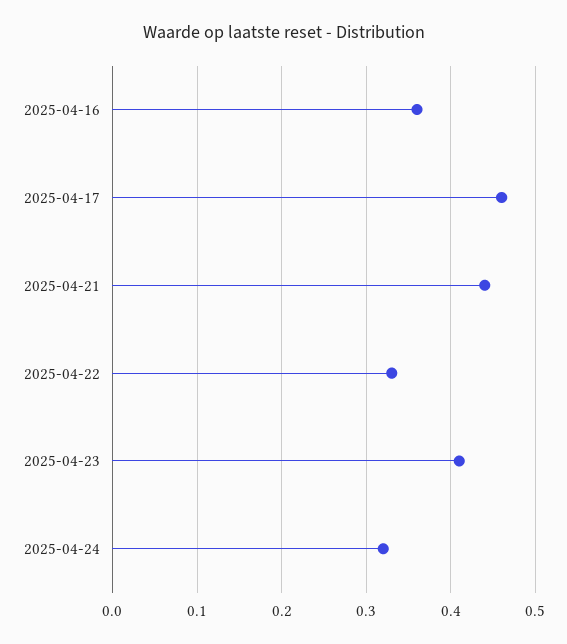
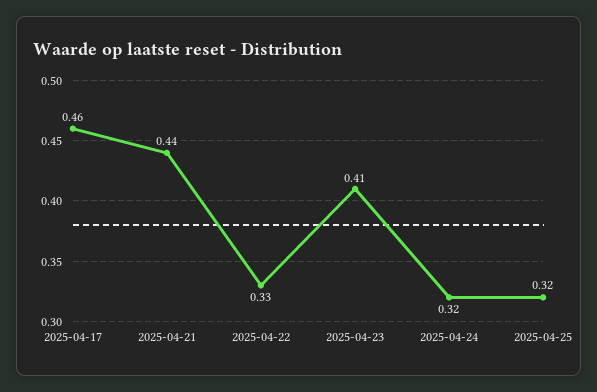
2025-04-16: 0.36 -> none
2025-04-25: none -> 0.32

